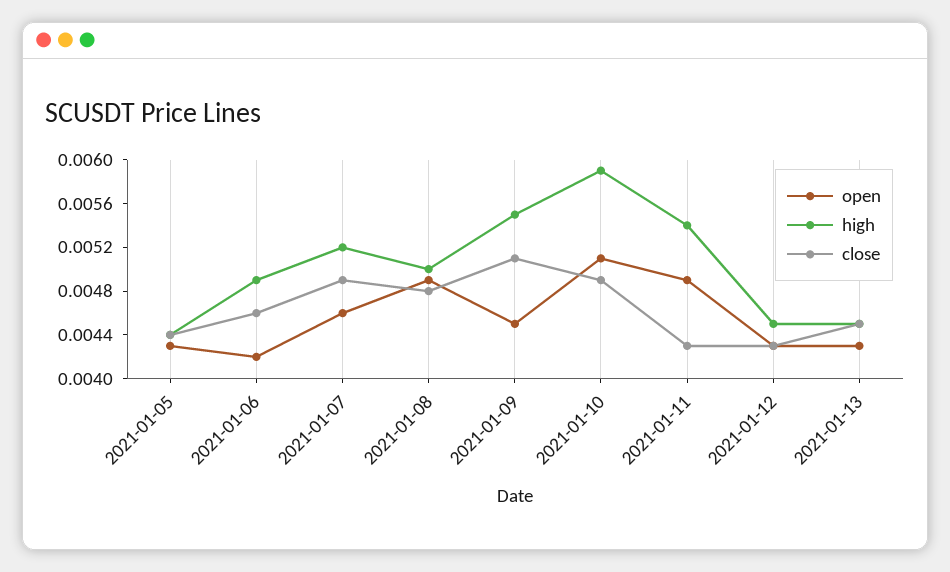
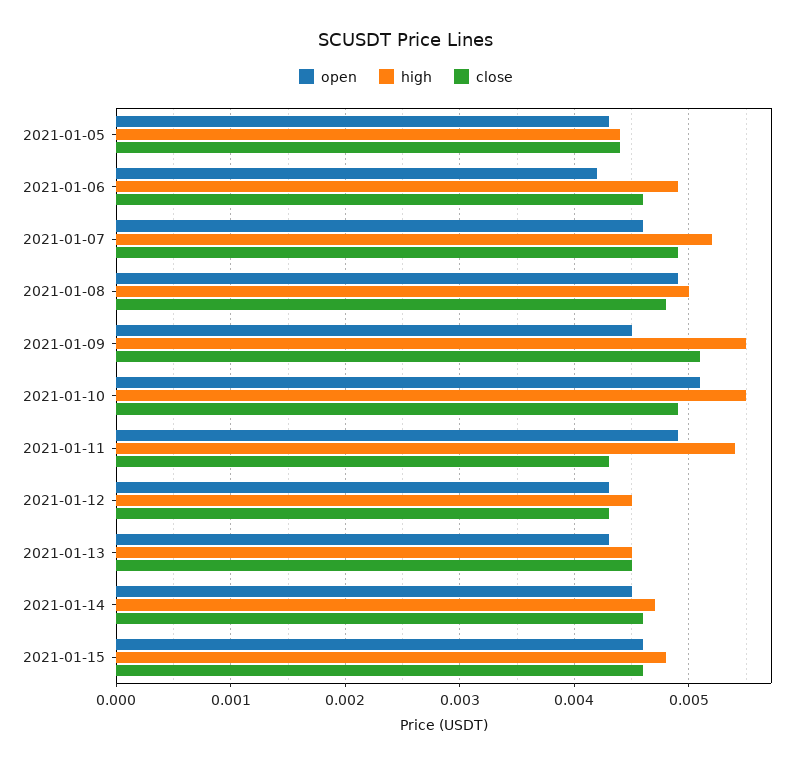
high, 2021-01-10: 0.0059 -> 0.0055
open, 2021-01-14: none -> 0.0045
high, 2021-01-14: none -> 0.0047
close, 2021-01-14: none -> 0.0046
open, 2021-01-15: none -> 0.0046
high, 2021-01-15: none -> 0.0048
close, 2021-01-15: none -> 0.0046

